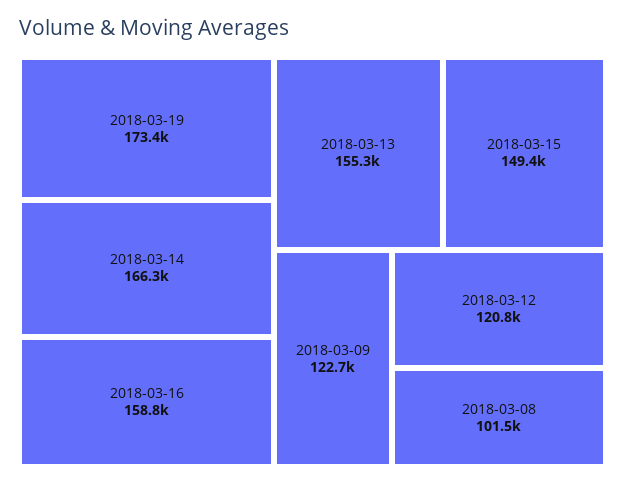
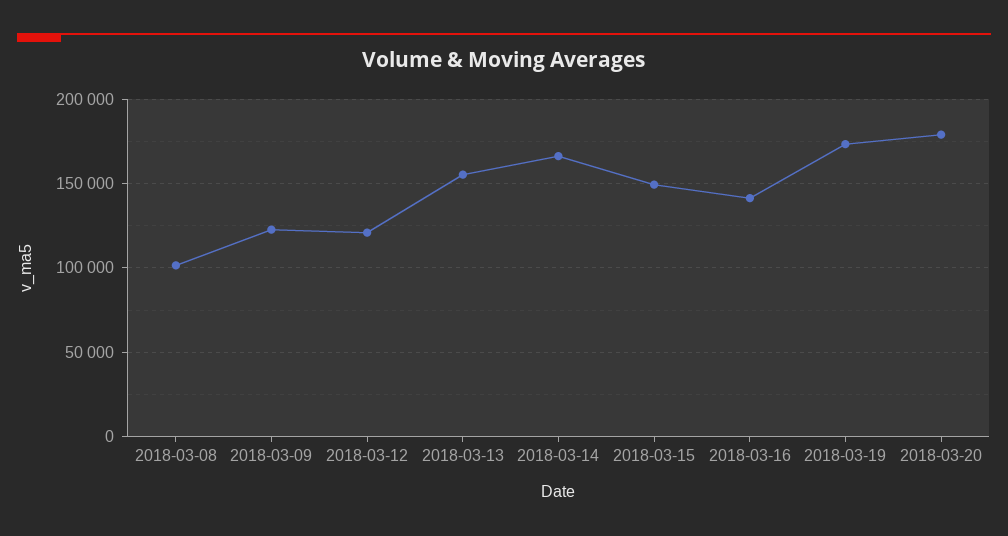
2018-03-16: 158800 -> 140000
2018-03-20: none -> 180000

